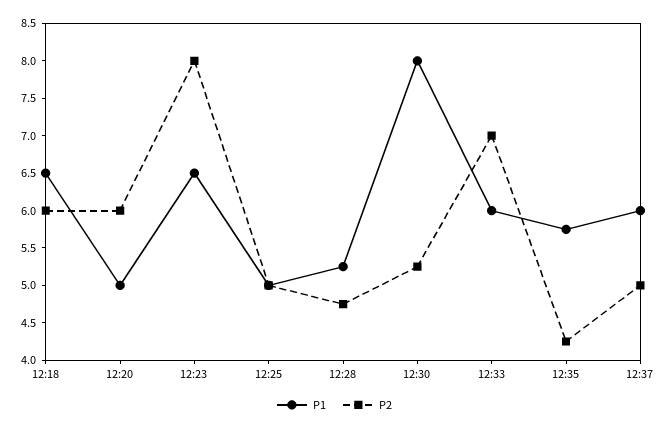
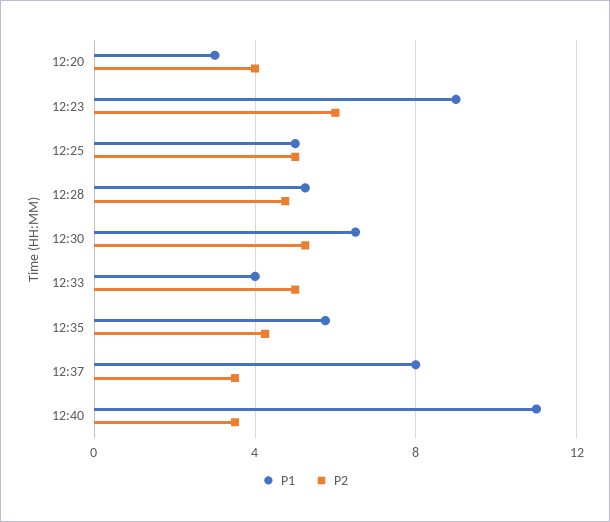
P1, 12:18: 6.5 -> none
P2, 12:18: 6 -> none
P1, 12:20: 5 -> 3
P2, 12:20: 6 -> 4
P1, 12:23: 6.5 -> 9
P2, 12:23: 8 -> 6
P1, 12:30: 8 -> 6.5
P1, 12:33: 6 -> 4
P2, 12:33: 7 -> 5
P1, 12:37: 6 -> 8
P2, 12:37: 5 -> 3.5
P1, 12:40: none -> 11
P2, 12:40: none -> 3.5

